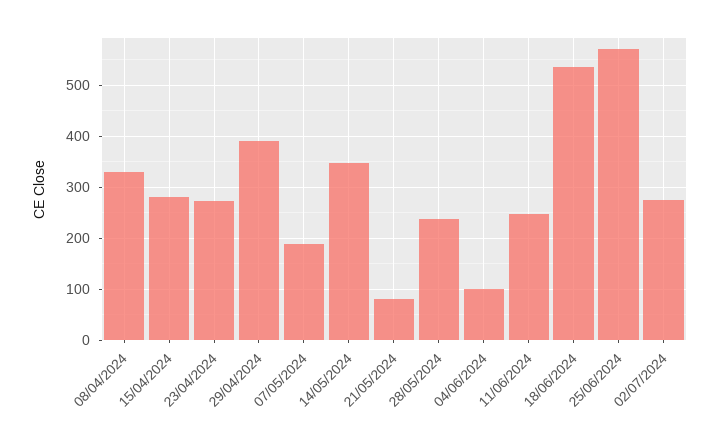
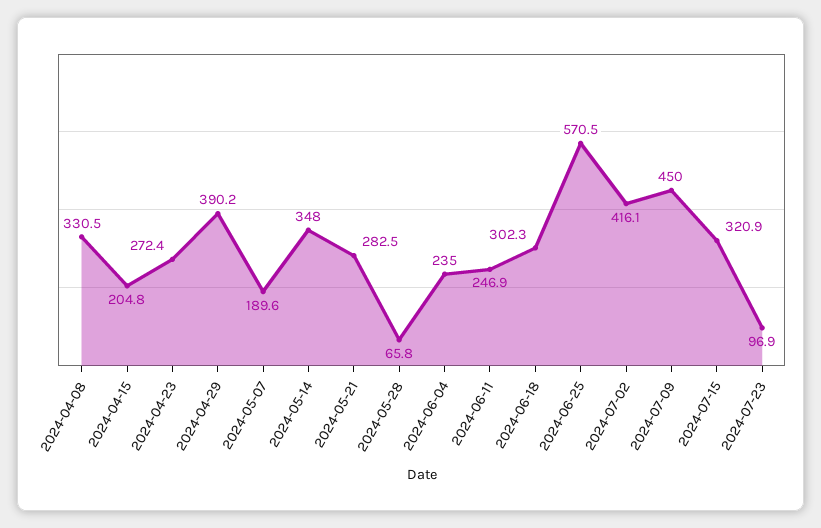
15/04/2024: 280 -> 204.8
21/05/2024: 80 -> 282.5
28/05/2024: 240 -> 65.8
04/06/2024: 100 -> 235
18/06/2024: 540 -> 302.3
02/07/2024: 280 -> 416.1
2024-07-09: none -> 450
2024-07-15: none -> 320.9
2024-07-23: none -> 96.9

